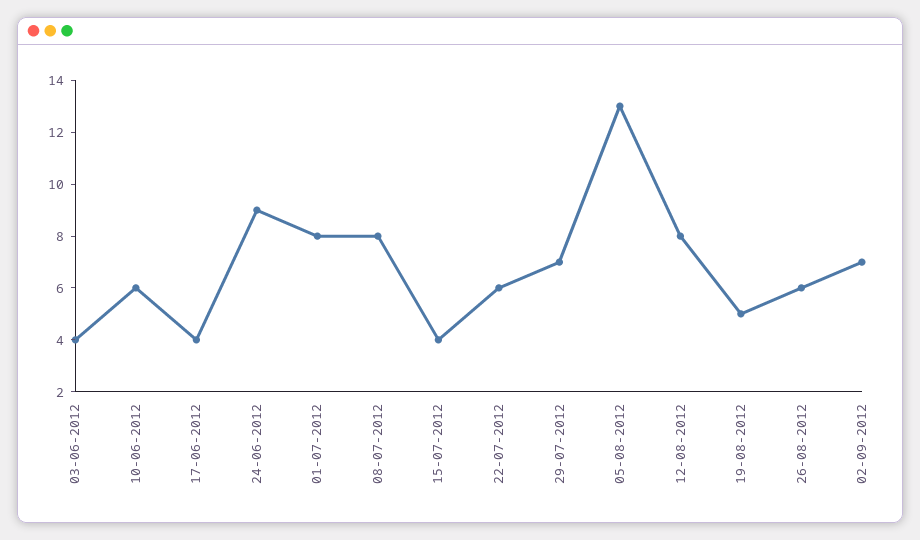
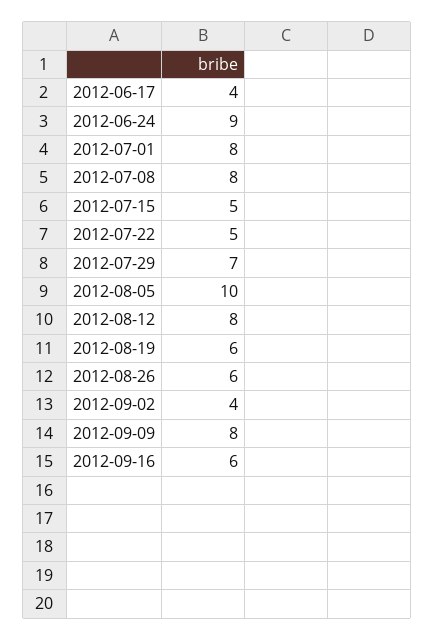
03-06-2012: 4 -> none
10-06-2012: 6 -> none
15-07-2012: 4 -> 5
22-07-2012: 6 -> 5
05-08-2012: 13 -> 10
19-08-2012: 5 -> 6
02-09-2012: 7 -> 4
2012-09-09: none -> 8
2012-09-16: none -> 6

